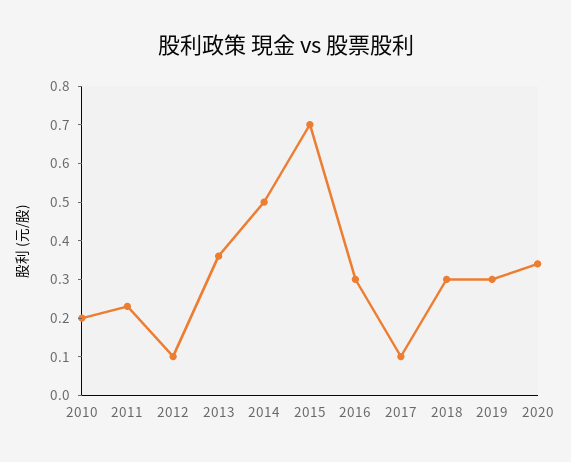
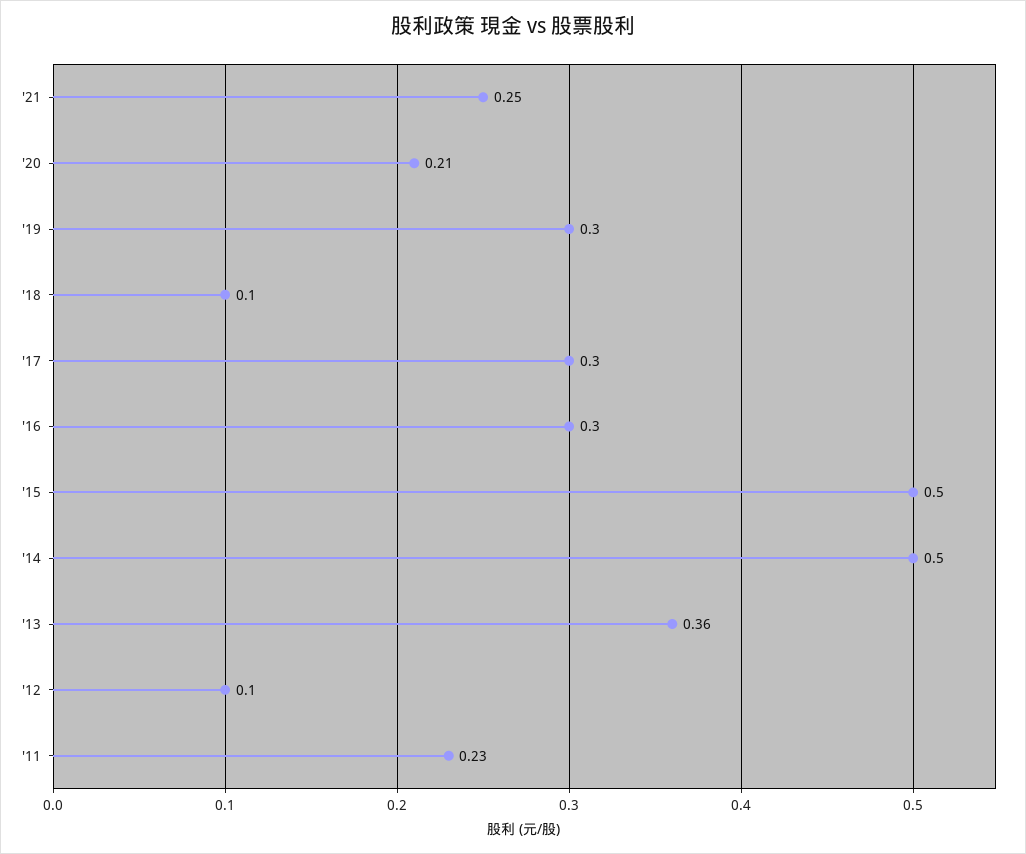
2010: 0.2 -> none
2015: 0.7 -> 0.5
2017: 0.1 -> 0.3
2018: 0.3 -> 0.1
2020: 0.35 -> 0.21
'21: none -> 0.25

